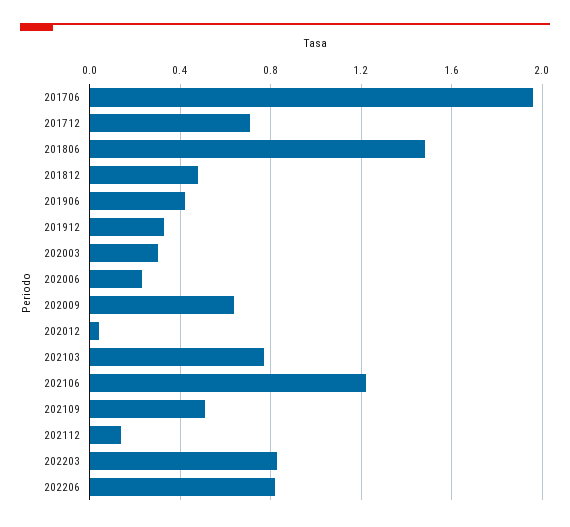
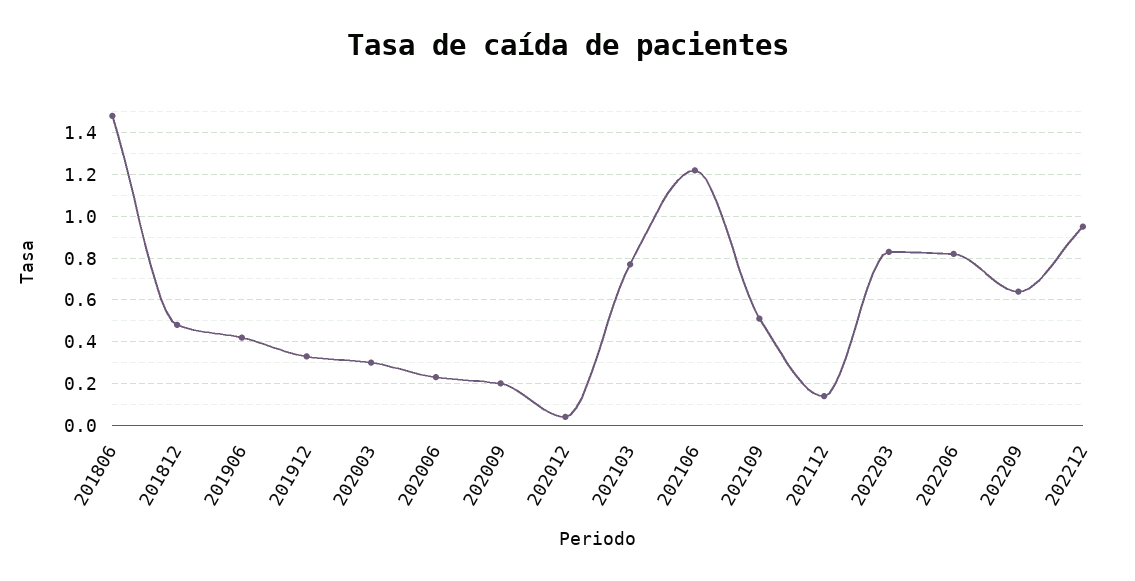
201706: 1.95 -> none
201712: 0.7 -> none
202009: 0.65 -> 0.2
202209: none -> 0.65
202212: none -> 0.95

